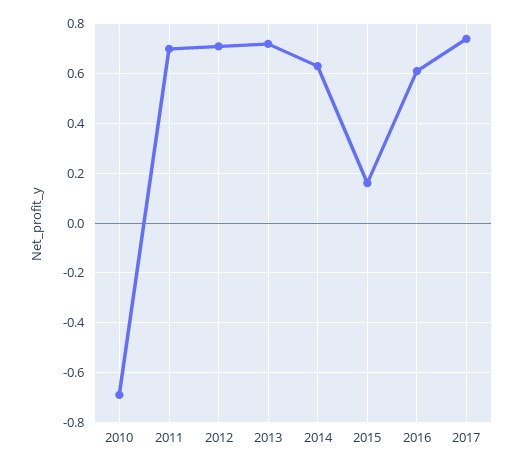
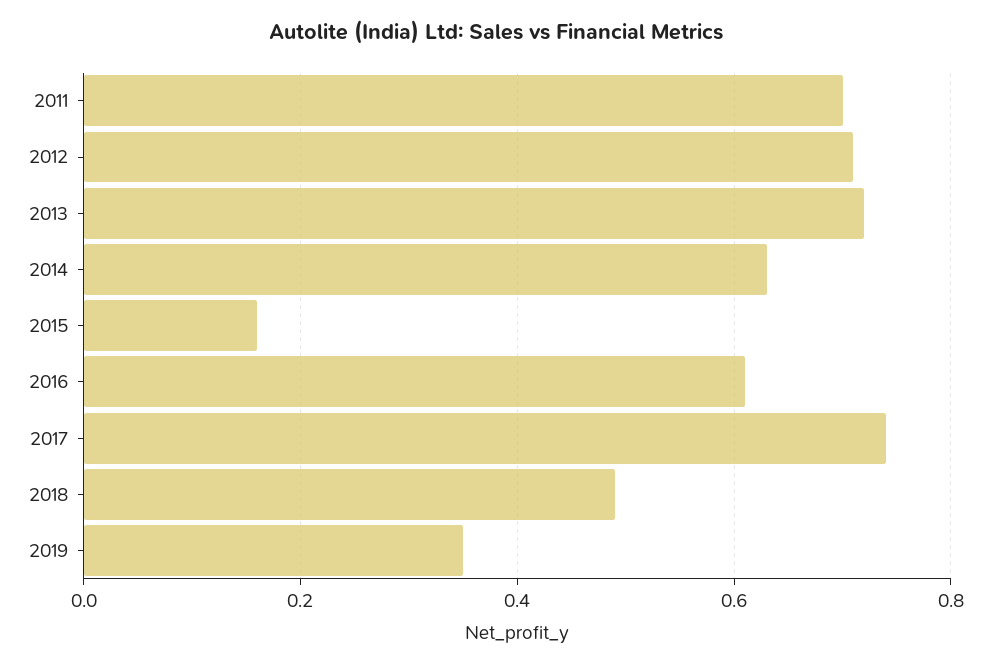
2010: -0.7 -> none
2018: none -> 0.5
2019: none -> 0.35

